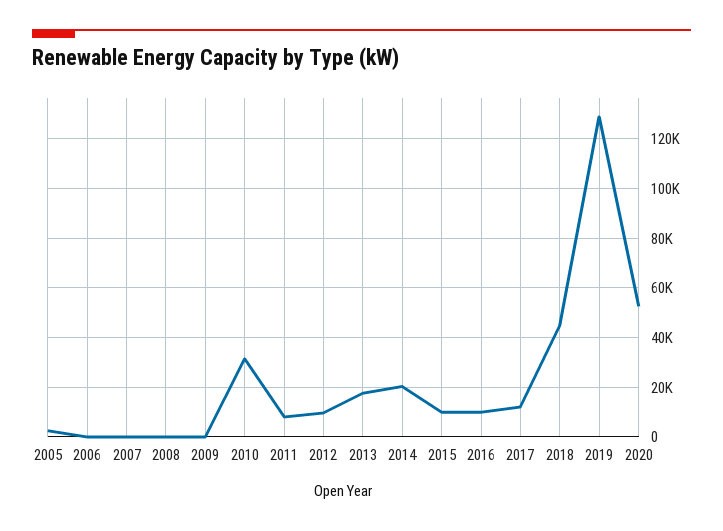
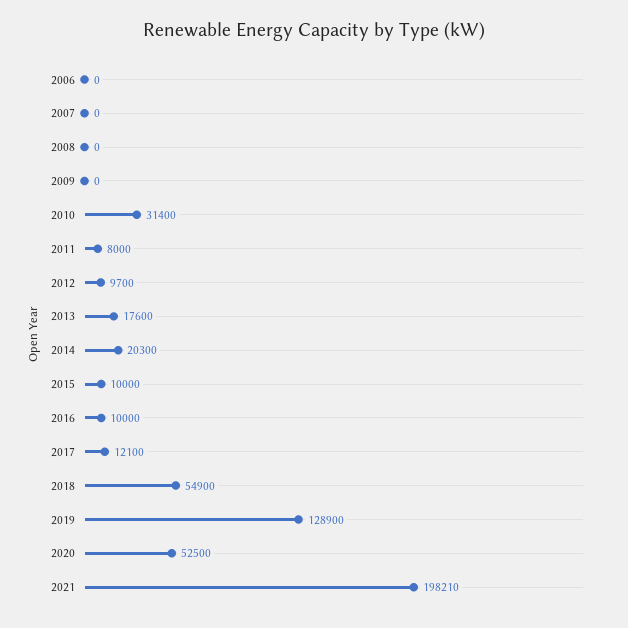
2005: 2500 -> none
2018: 45000 -> 54900
2021: none -> 198210

